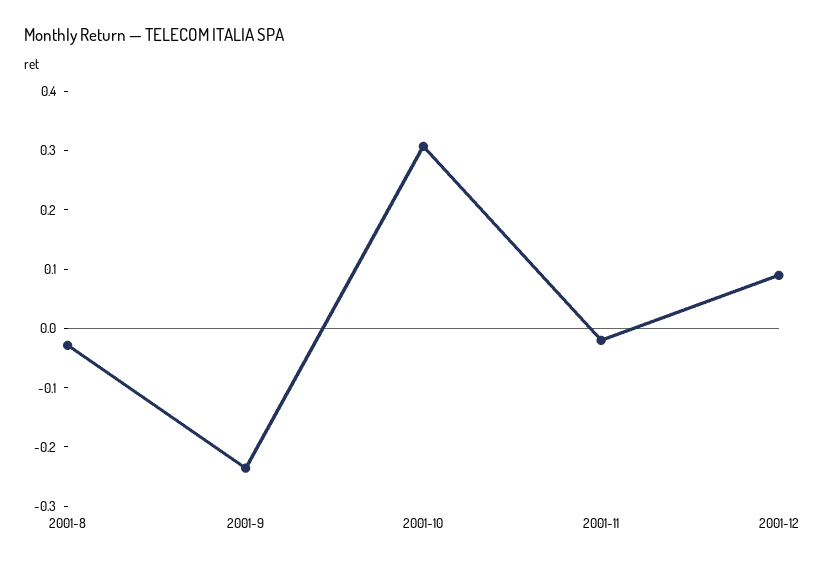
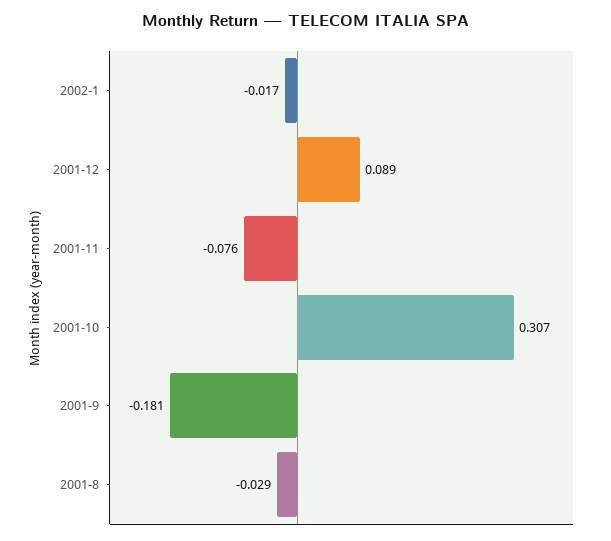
2001-9: -0.24 -> -0.181
2001-11: -0.02 -> -0.076
2002-1: none -> -0.017

